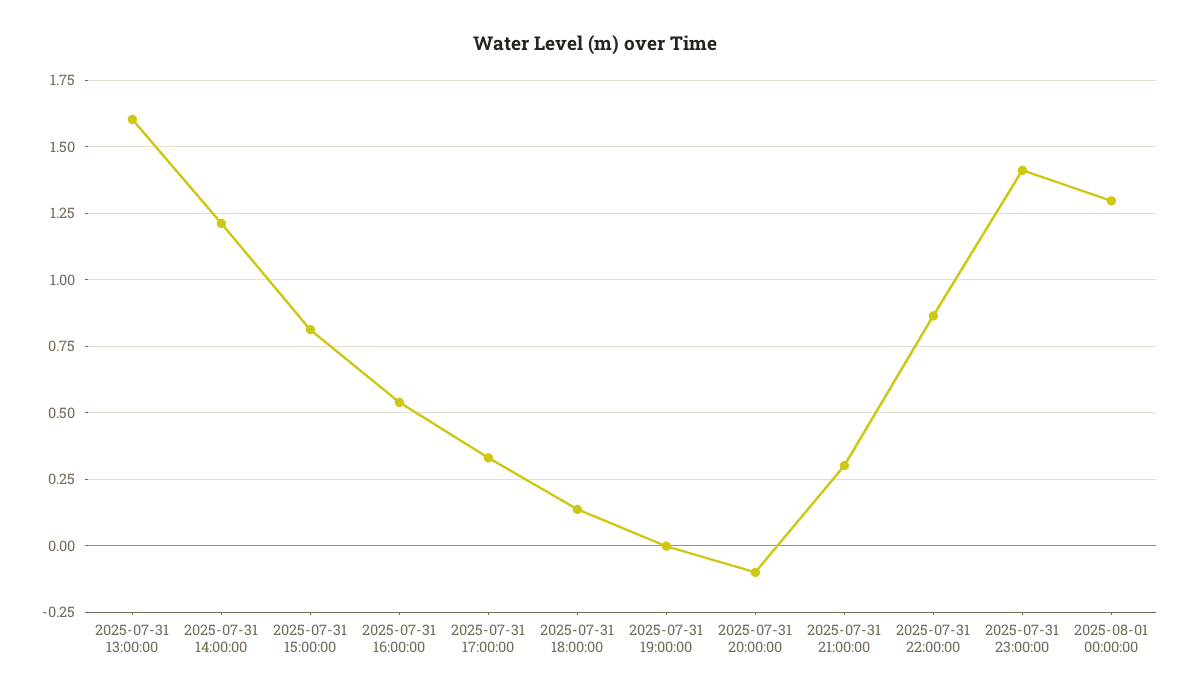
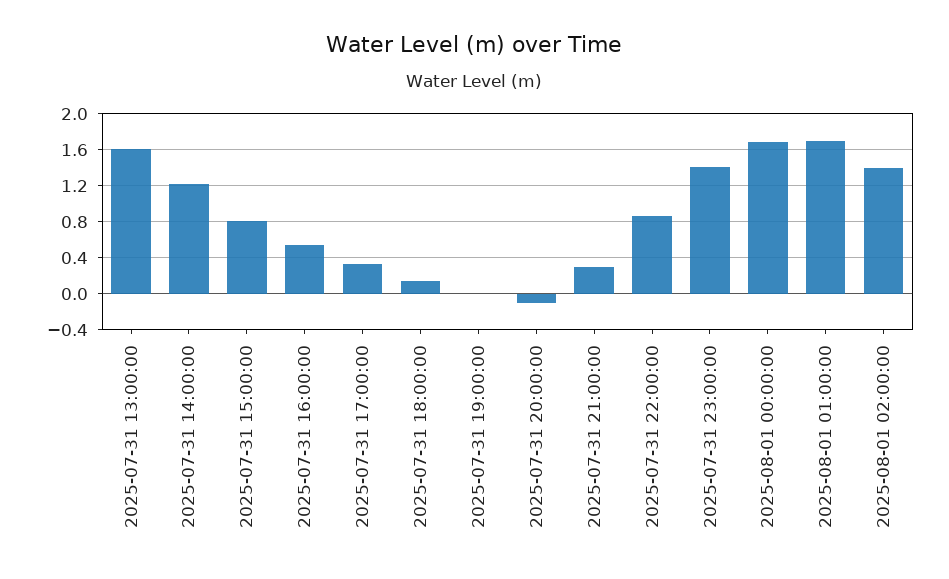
2025-08-01 00:00:00: 1.3 -> 1.7
2025-08-01 01:00:00: none -> 1.7
2025-08-01 02:00:00: none -> 1.4

